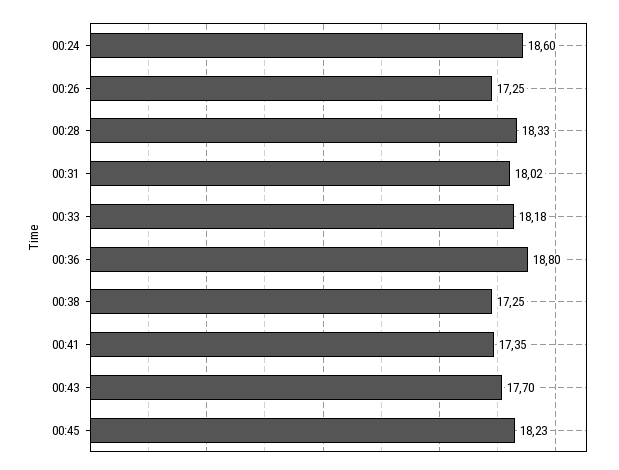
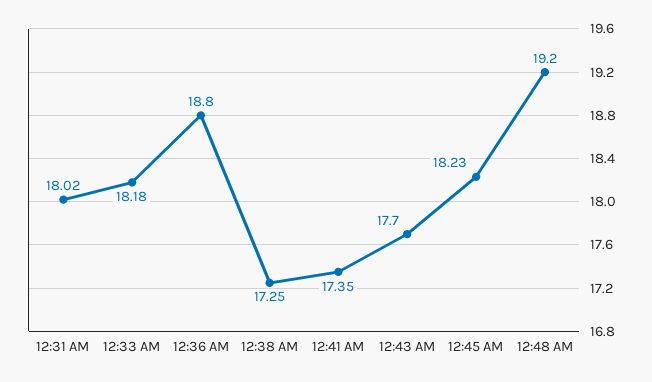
00:24: 18.6 -> none
00:26: 17.25 -> none
00:28: 18.33 -> none
12:48 AM: none -> 19.2

